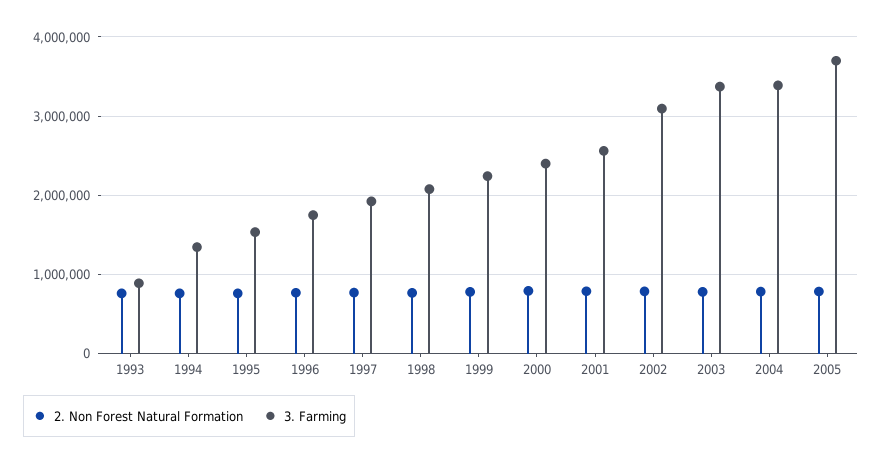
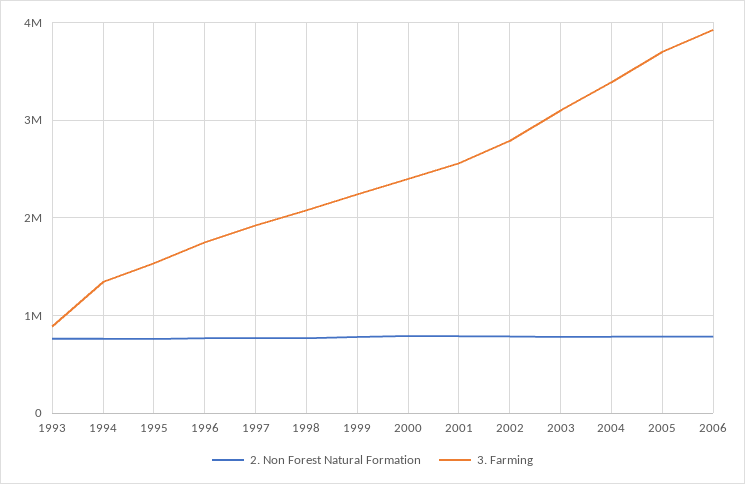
3. Farming, 2002: 3100000 -> 2800000
3. Farming, 2003: 3400000 -> 3100000
2. Non Forest Natural Formation, 2006: none -> 800000
3. Farming, 2006: none -> 3900000

